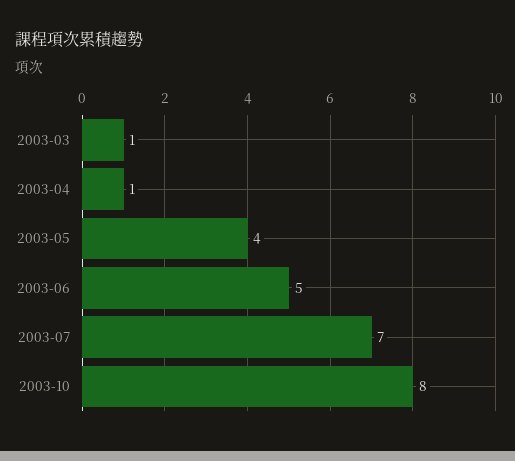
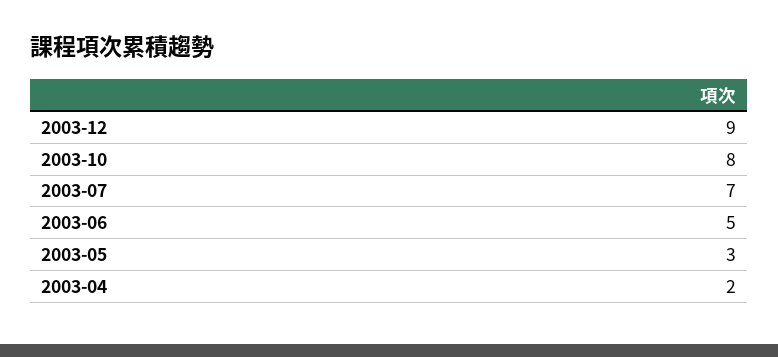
2003-03: 1 -> none
2003-04: 1 -> 2
2003-05: 4 -> 3
2003-12: none -> 9

